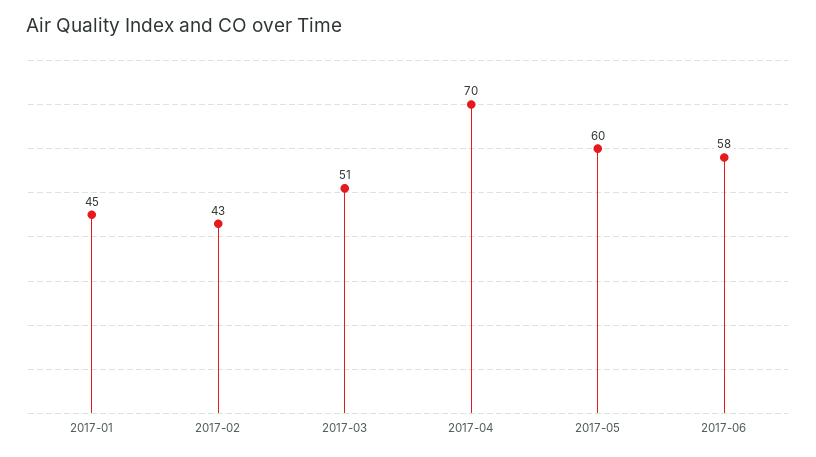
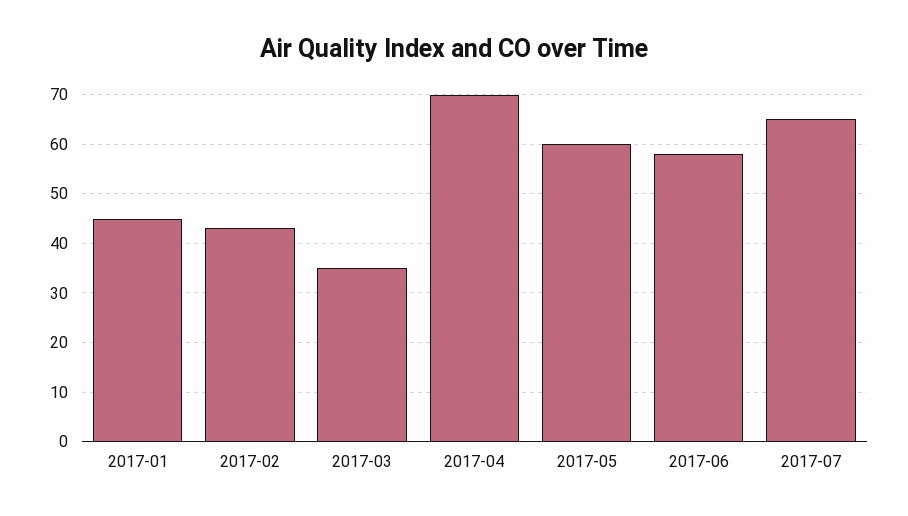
2017-03: 51 -> 35
2017-07: none -> 65

